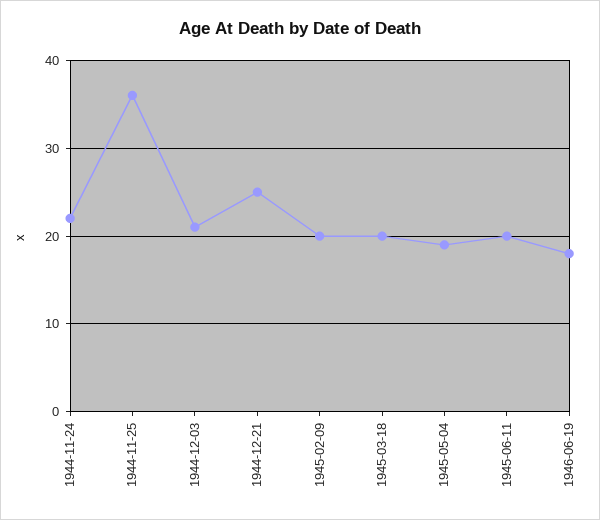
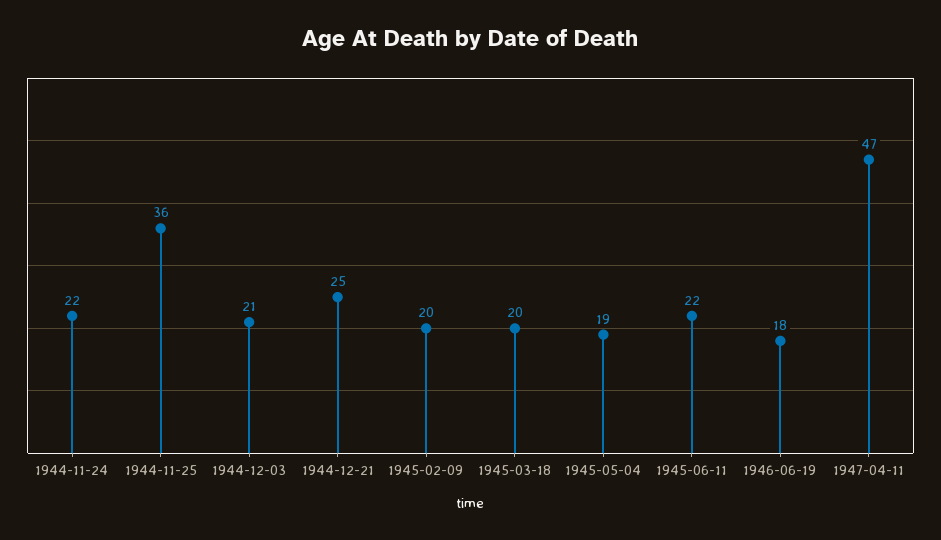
1945-06-11: 20 -> 22
1947-04-11: none -> 47

